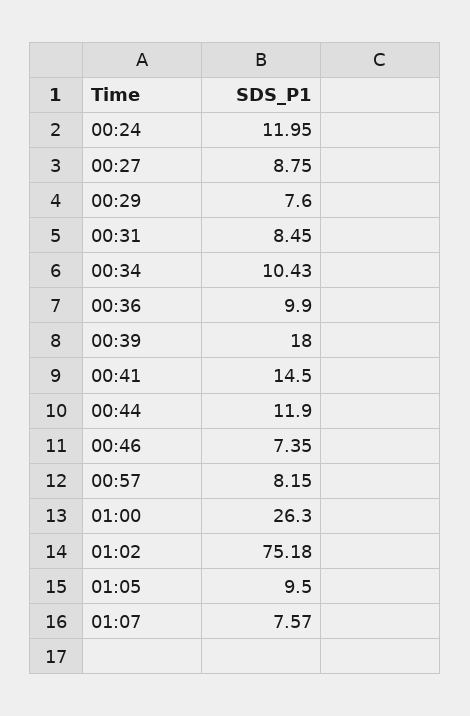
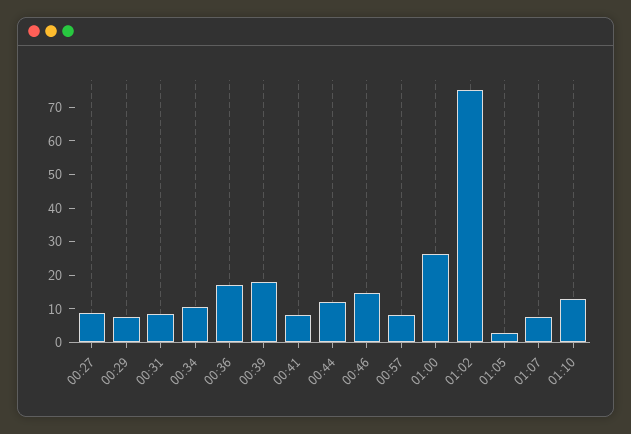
00:24: 11.95 -> none
00:36: 9.9 -> 17.5
00:41: 14.5 -> 7.5
00:46: 7.35 -> 15
01:05: 9.5 -> 2.5
01:10: none -> 12.5

